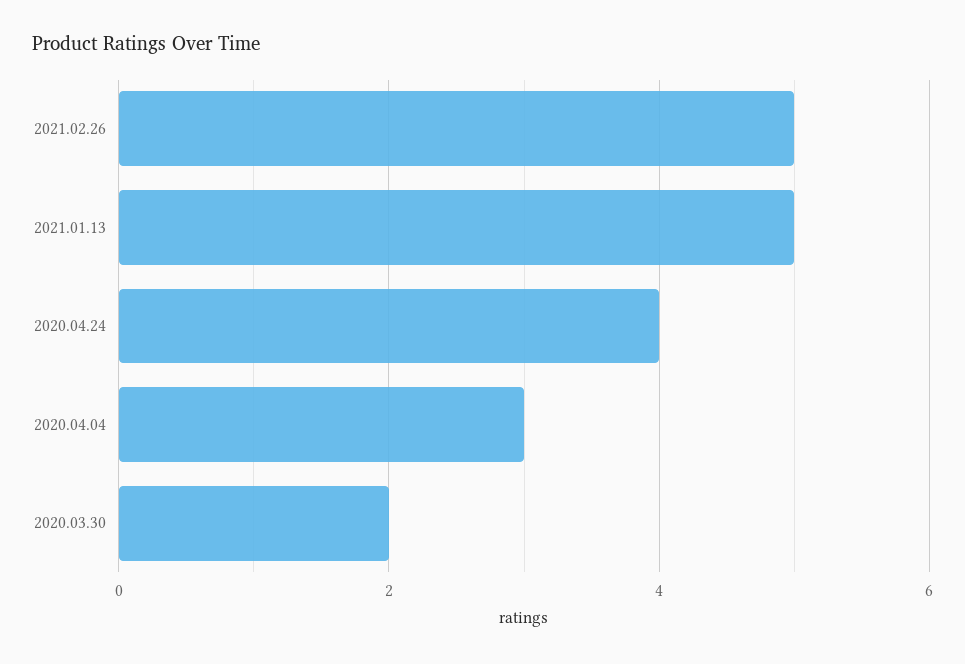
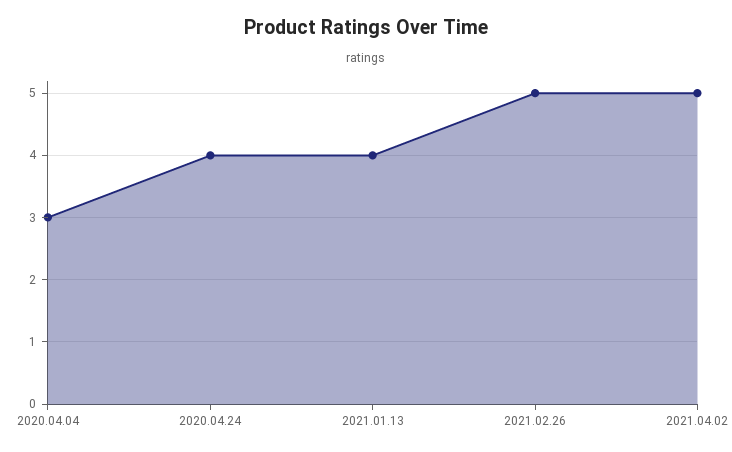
2021.01.13: 5 -> 4
2020.03.30: 2 -> none
2021.04.02: none -> 5

